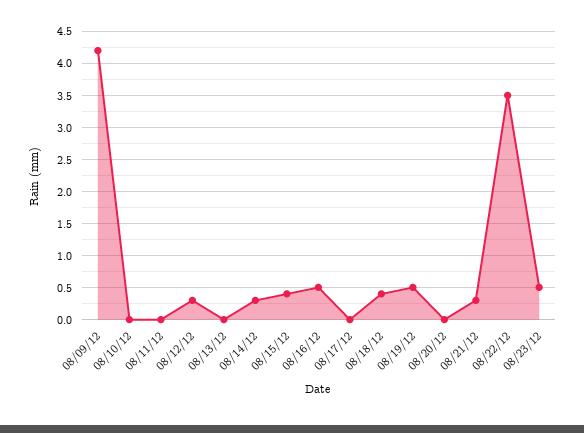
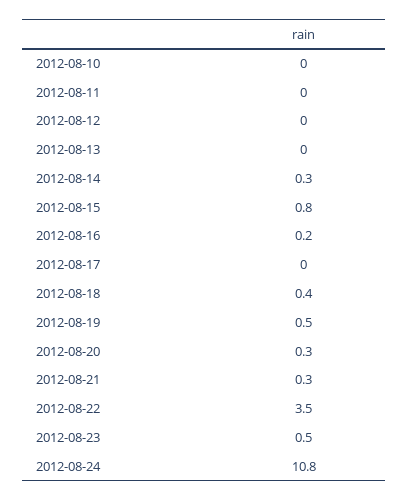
08/09/12: 4.2 -> none
08/12/12: 0.3 -> 0
08/15/12: 0.4 -> 0.8
08/16/12: 0.5 -> 0.2
08/20/12: 0 -> 0.3
2012-08-24: none -> 10.8

